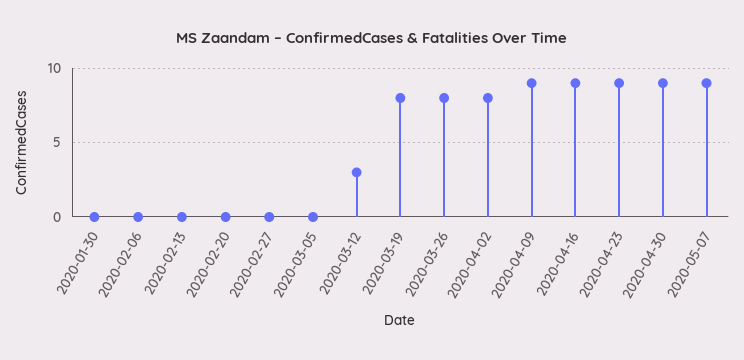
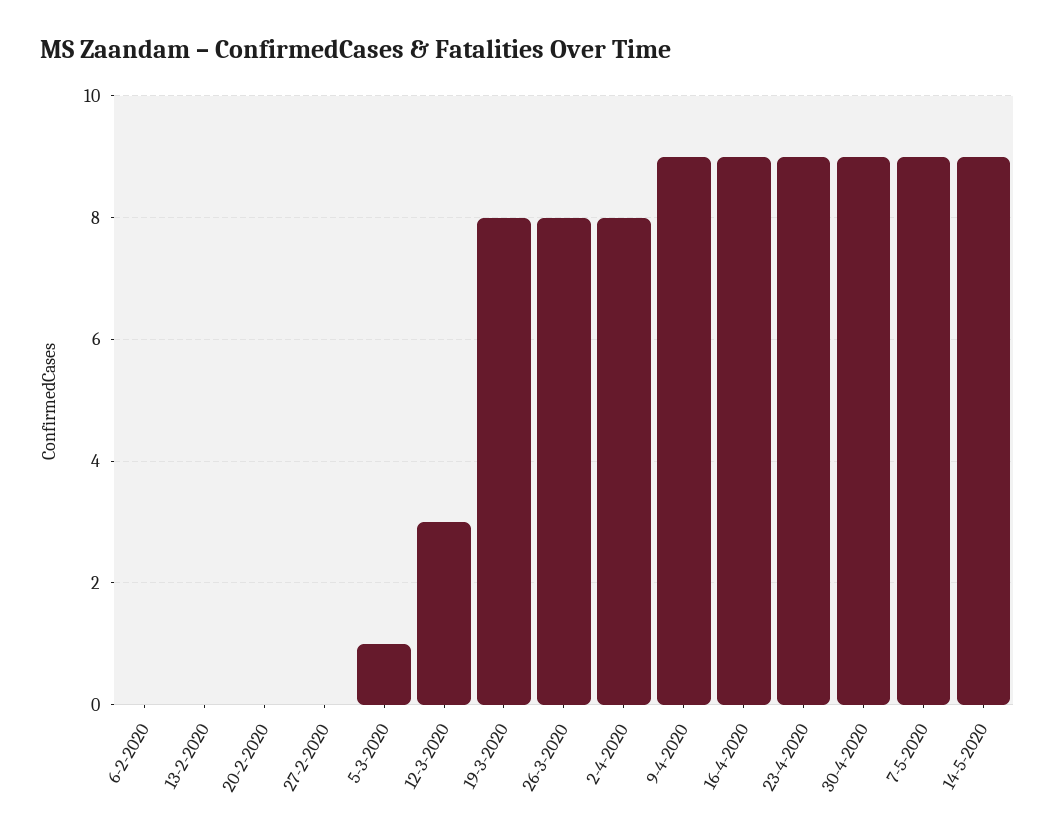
2020-01-30: 0 -> none
2020-03-05: 0 -> 1
14-5-2020: none -> 9

